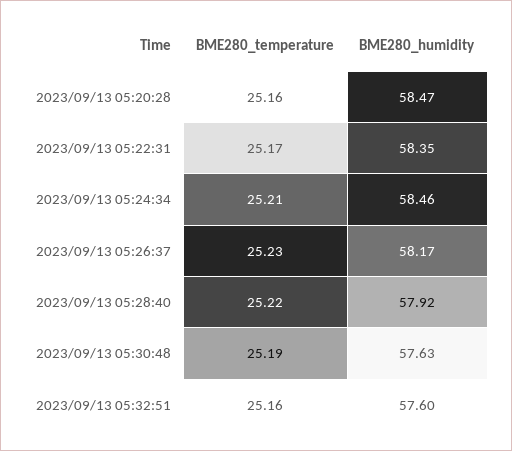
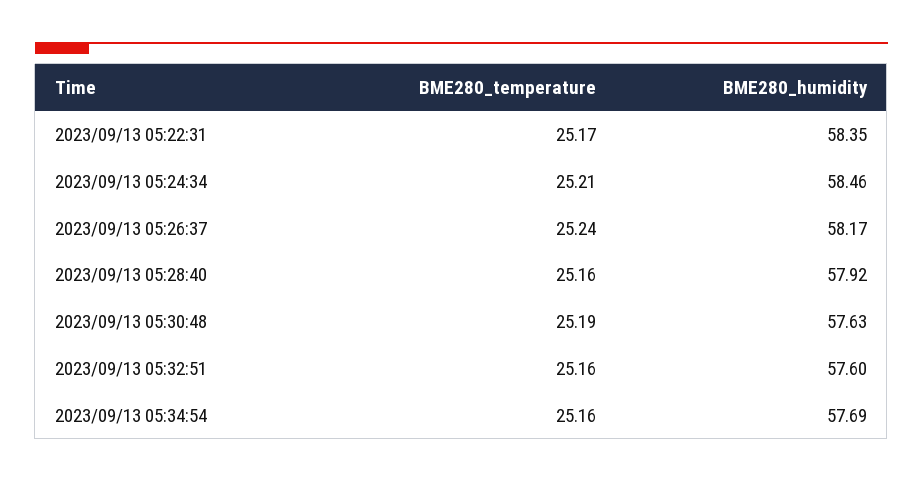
BME280_temperature, 2023/09/13 05:20:28: 25.16 -> none
BME280_humidity, 2023/09/13 05:20:28: 58.47 -> none
BME280_temperature, 2023/09/13 05:26:37: 25.23 -> 25.24
BME280_temperature, 2023/09/13 05:28:40: 25.22 -> 25.16
BME280_temperature, 2023/09/13 05:34:54: none -> 25.16
BME280_humidity, 2023/09/13 05:34:54: none -> 57.69

